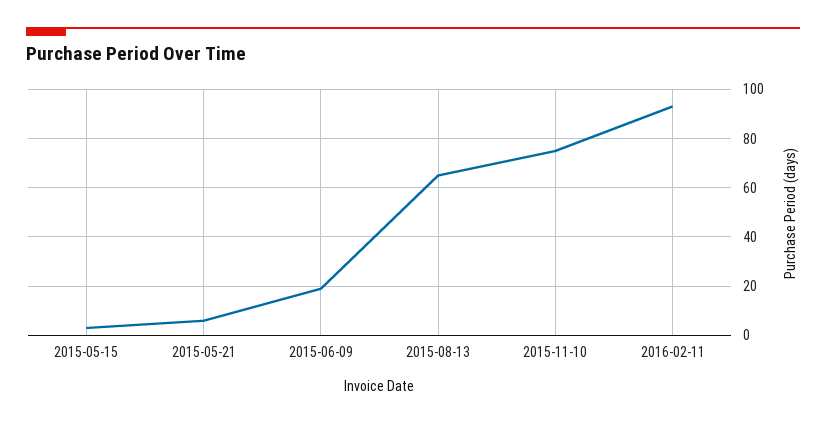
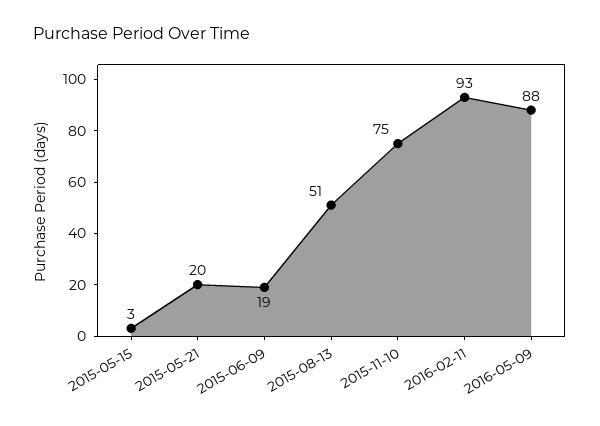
2015-05-21: 5 -> 20
2015-08-13: 65 -> 51
2016-05-09: none -> 88

